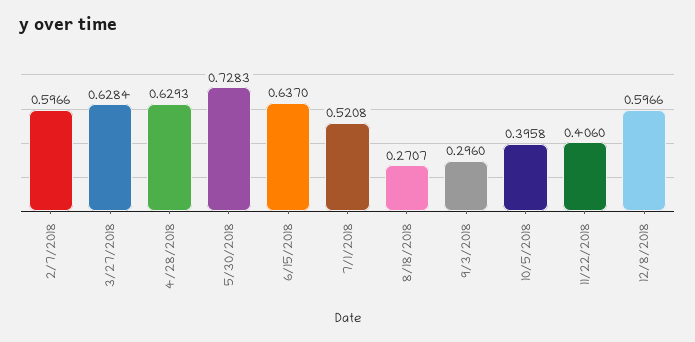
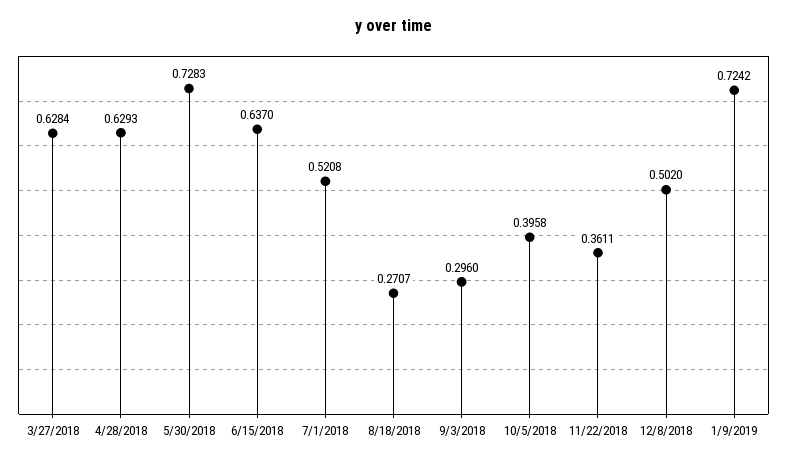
2/7/2018: 0.5966 -> none
11/22/2018: 0.406 -> 0.3611
12/8/2018: 0.5966 -> 0.502
1/9/2019: none -> 0.7242

